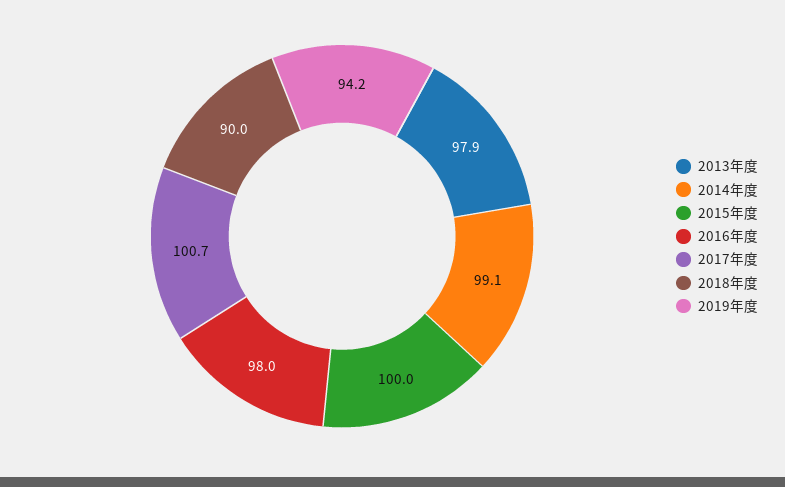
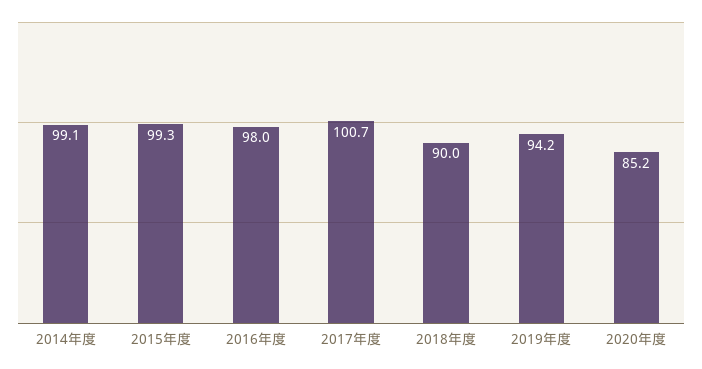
2013年度: 97.9 -> none
2015年度: 100 -> 99.3
2020年度: none -> 85.2

